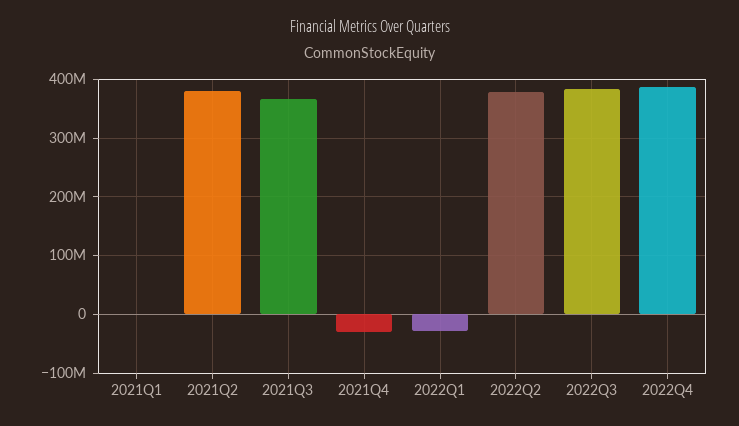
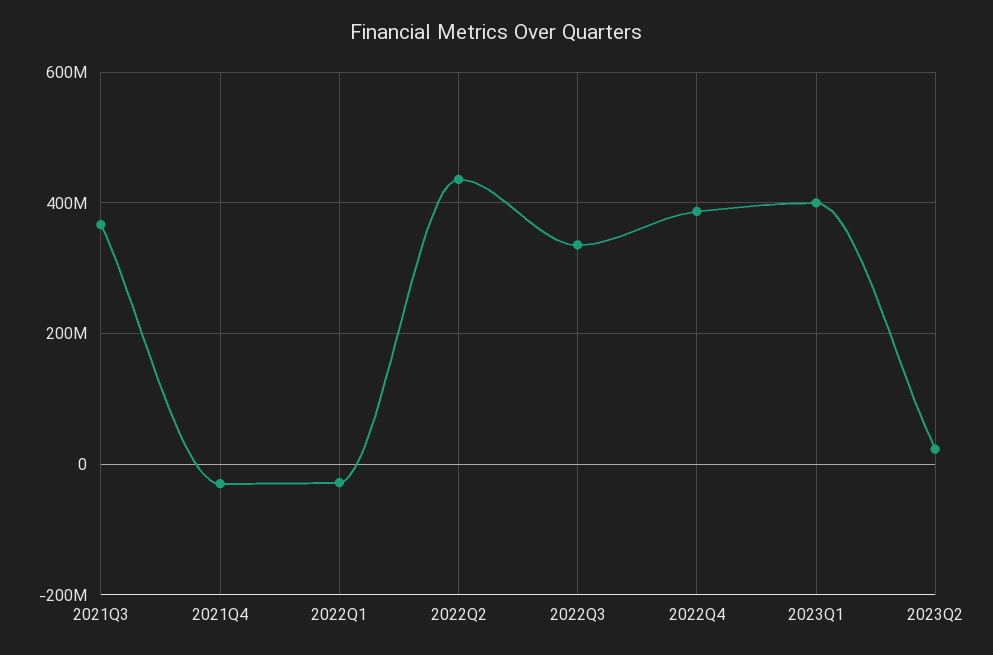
2021Q1: 0 -> none
2021Q2: 380000000 -> none
2022Q2: 380000000 -> 440000000
2022Q3: 380000000 -> 340000000
2023Q1: none -> 400000000
2023Q2: none -> 20000000

